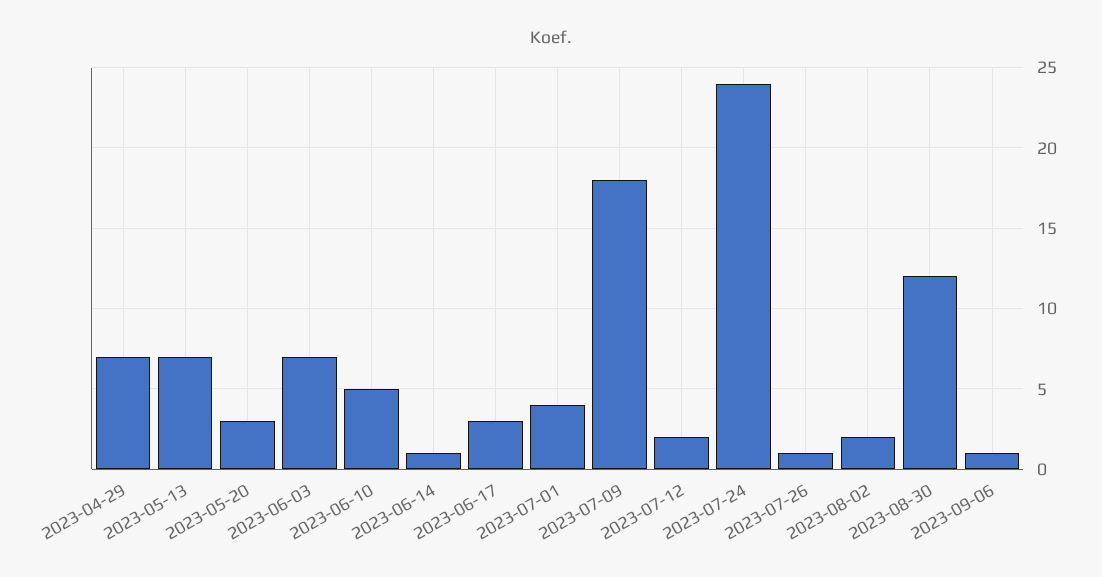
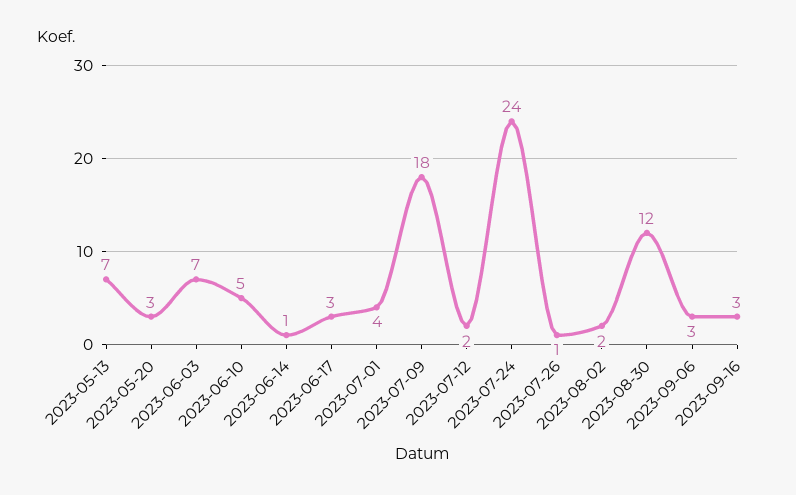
2023-04-29: 7 -> none
2023-09-06: 1 -> 3
2023-09-16: none -> 3

